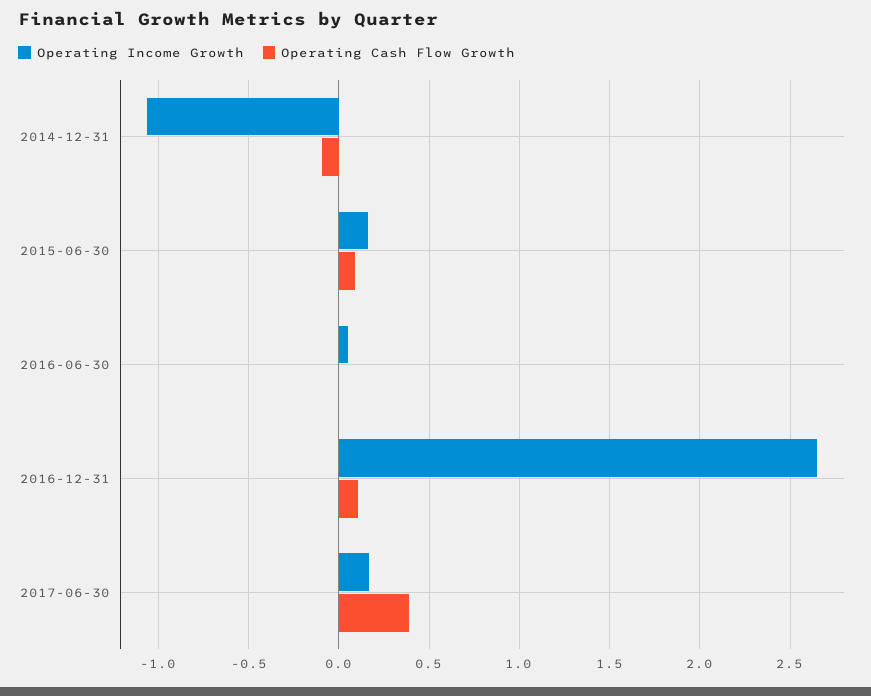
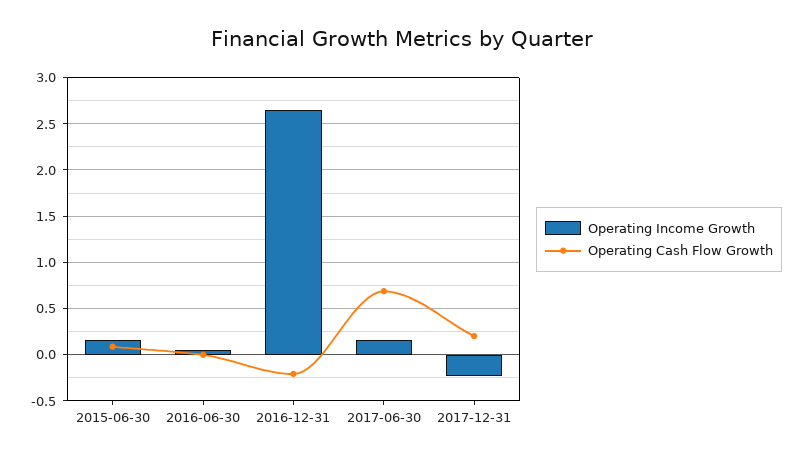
Operating Income Growth, 2014-12-31: -1.05 -> none
Operating Cash Flow Growth, 2014-12-31: -0.1 -> none
Operating Cash Flow Growth, 2016-12-31: 0.1 -> -0.2
Operating Cash Flow Growth, 2017-06-30: 0.4 -> 0.7
Operating Income Growth, 2017-12-31: none -> -0.2
Operating Cash Flow Growth, 2017-12-31: none -> 0.2

